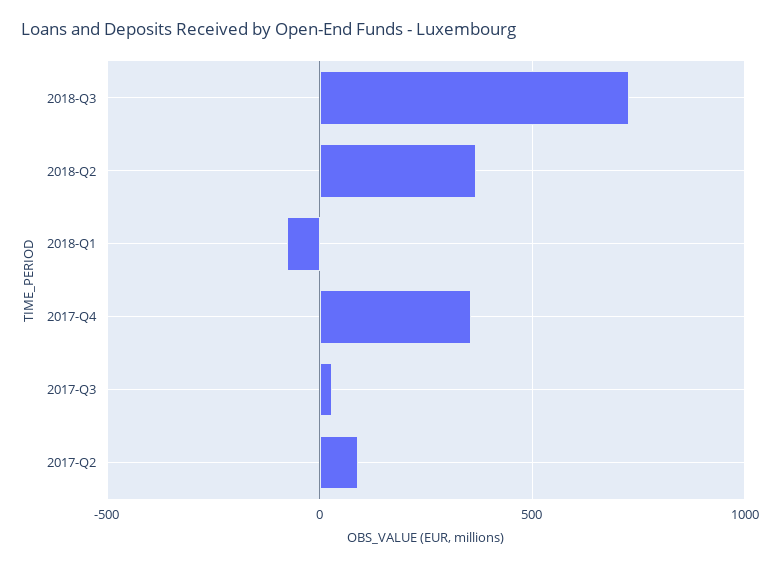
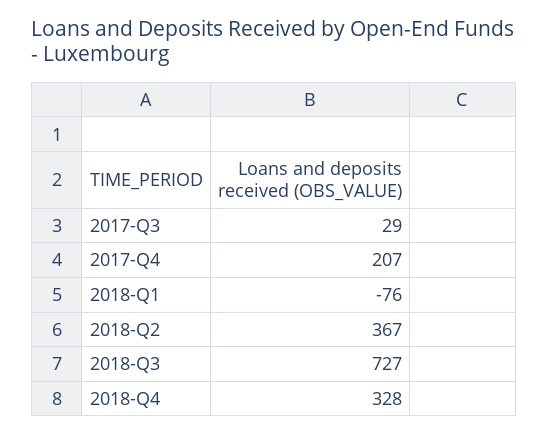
2017-Q4: 350 -> 207
2017-Q2: 100 -> none
2018-Q4: none -> 328

